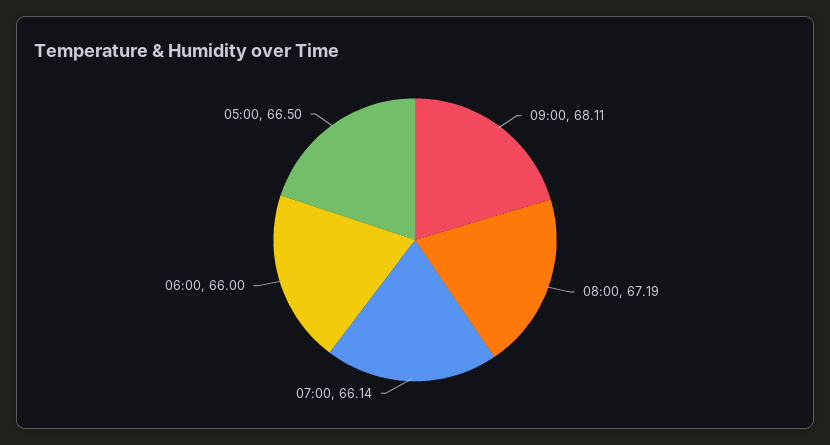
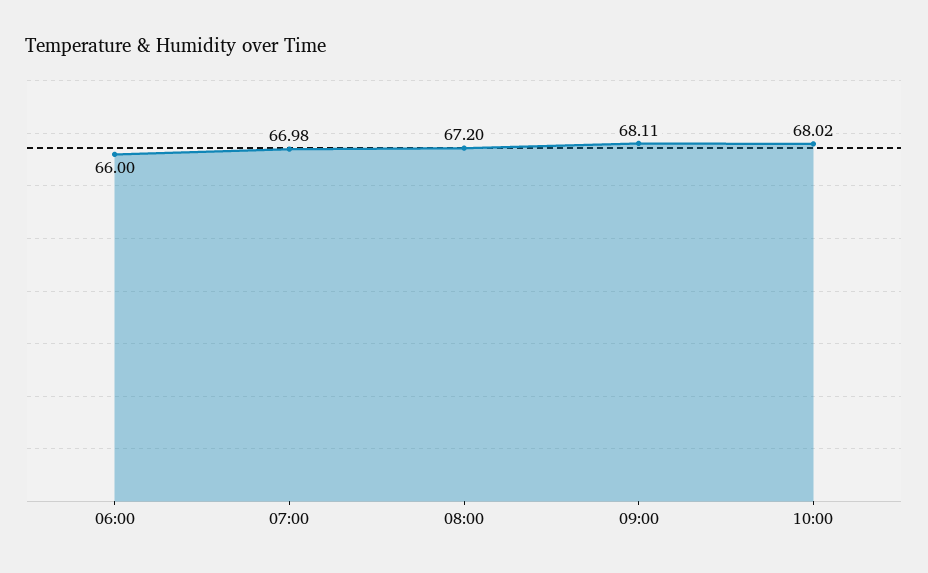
08:00: 67.19 -> 67.2
07:00: 66.14 -> 66.98
05:00: 66.5 -> none
10:00: none -> 68.02

